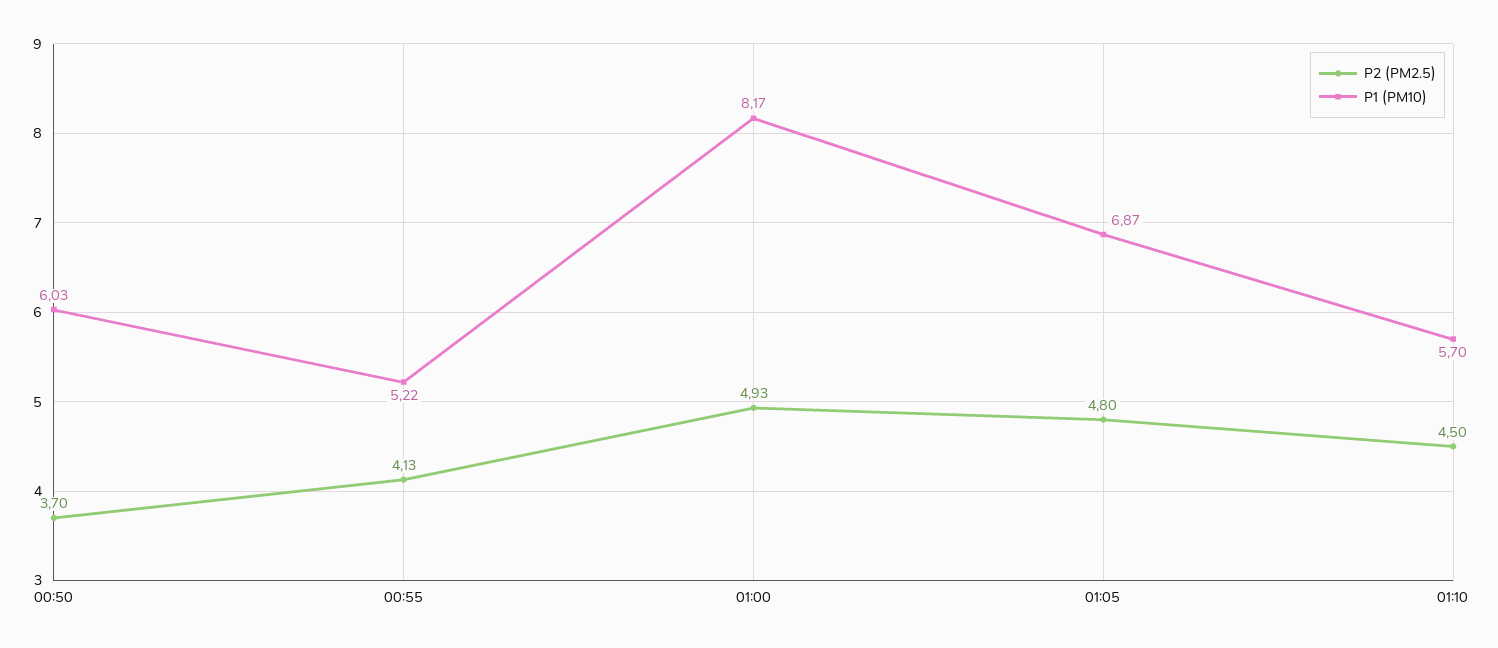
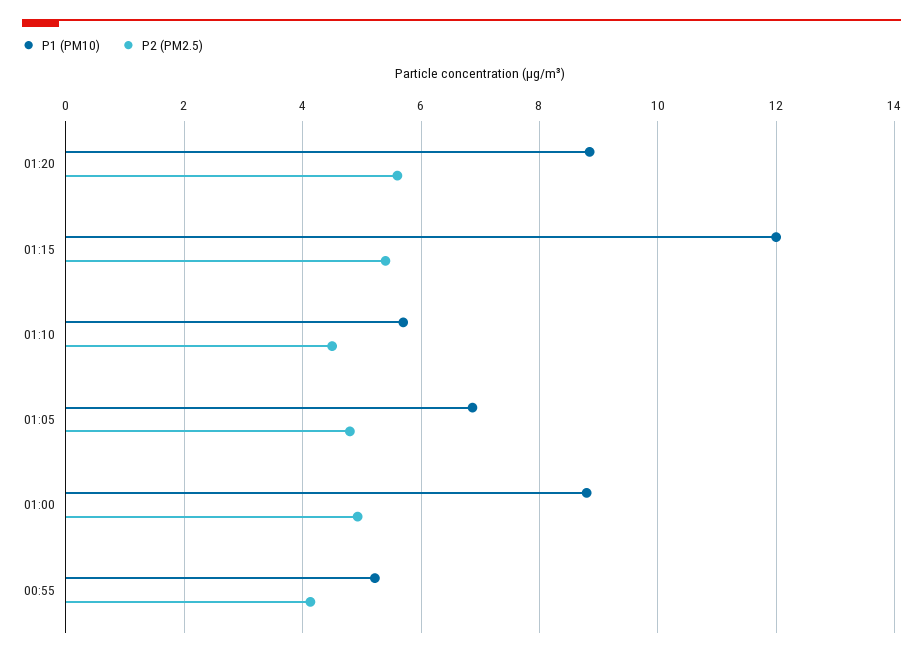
P2 (PM2.5), 00:50: 3.7 -> none
P1 (PM10), 00:50: 6.03 -> none
P1 (PM10), 01:00: 8.17 -> 8.8
P1 (PM10), 01:20: none -> 8.8
P2 (PM2.5), 01:20: none -> 5.6
P1 (PM10), 01:15: none -> 12
P2 (PM2.5), 01:15: none -> 5.4

